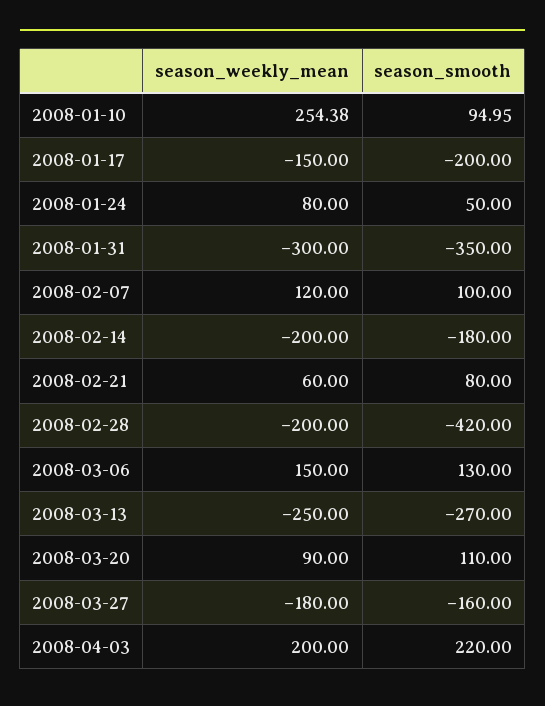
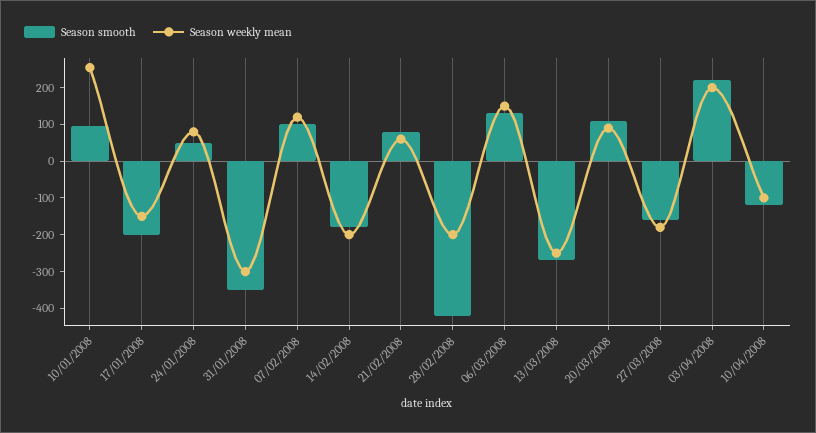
season_smooth, 10/04/2008: none -> -125
season_weekly_mean, 10/04/2008: none -> -100

